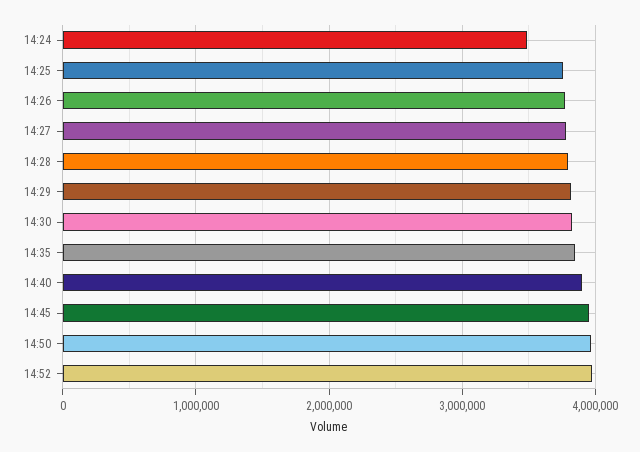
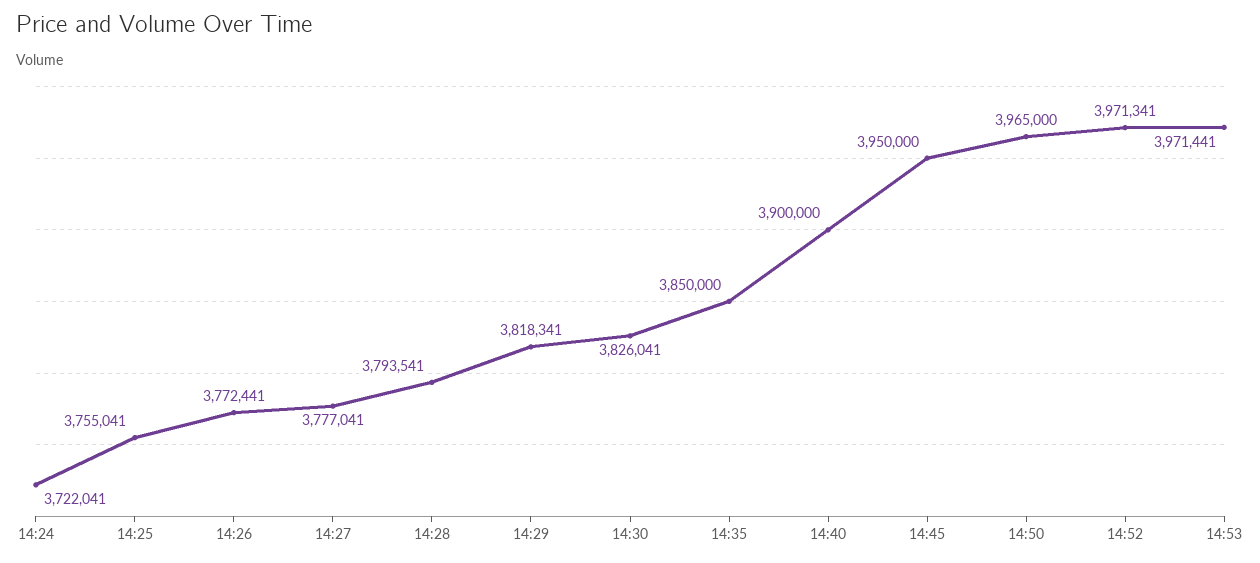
14:24: 3500000 -> 3722041
14:53: none -> 3971441

